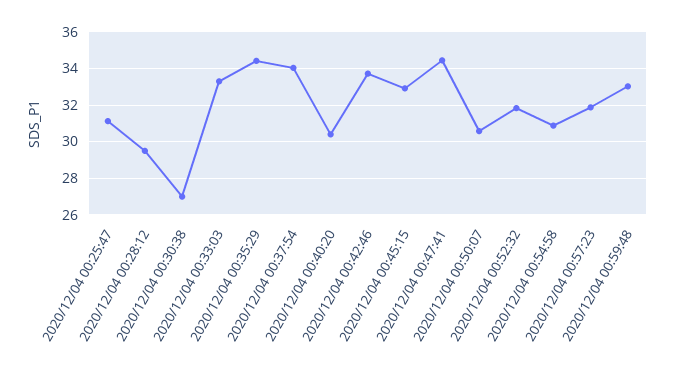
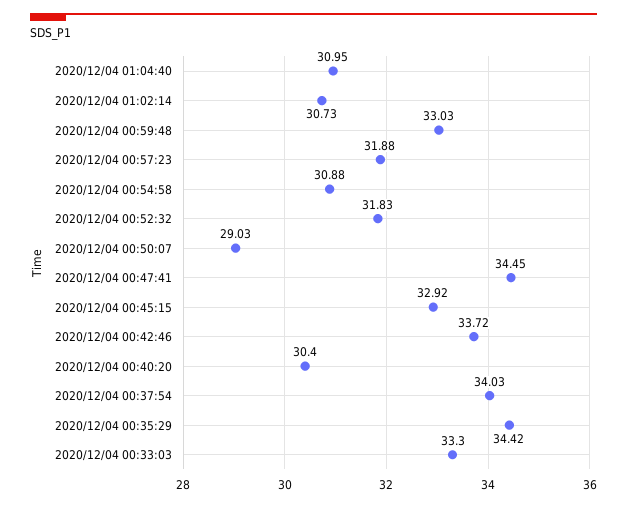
2020/12/04 00:25:47: 31 -> none
2020/12/04 00:28:12: 29.5 -> none
2020/12/04 00:30:38: 27 -> none
2020/12/04 00:50:07: 30.5 -> 29.03
2020/12/04 01:04:40: none -> 30.95
2020/12/04 01:02:14: none -> 30.73

